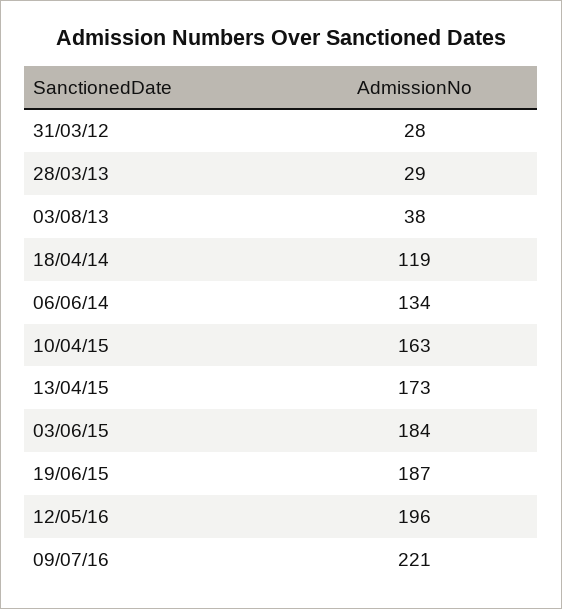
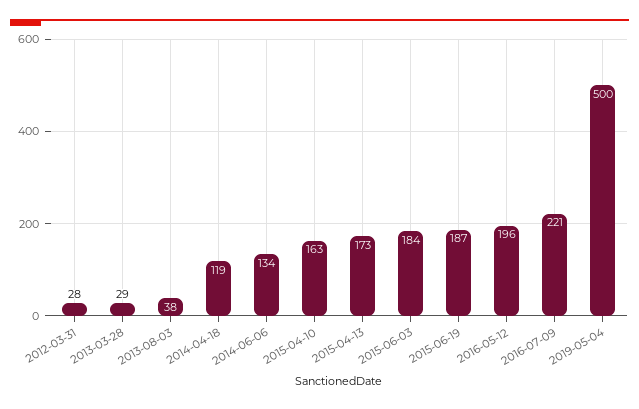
2019-05-04: none -> 500

